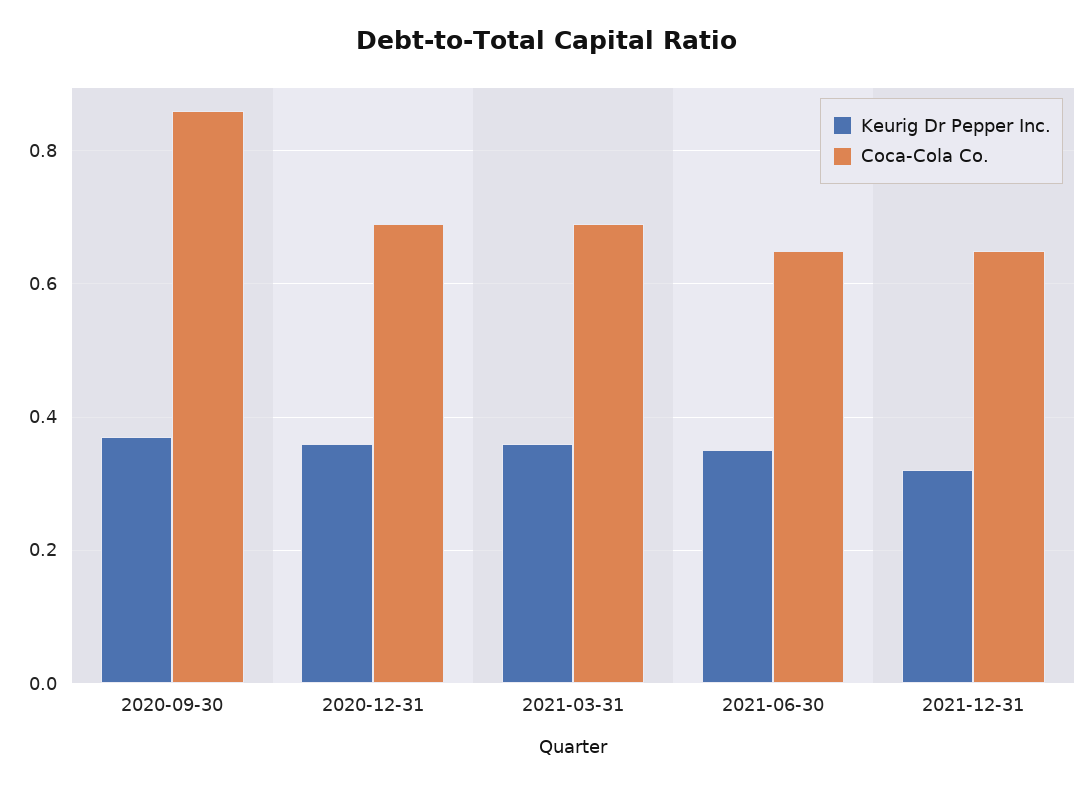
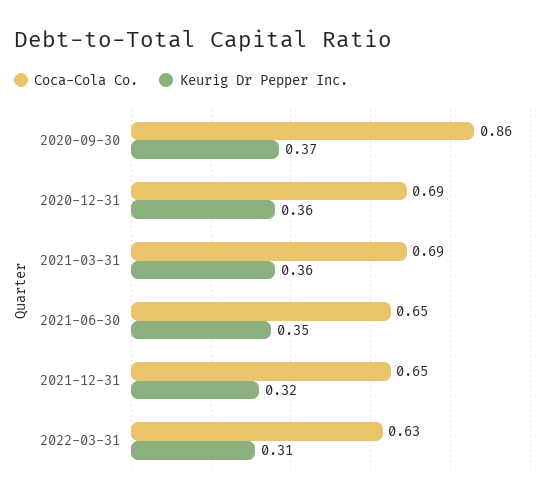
Coca-Cola Co., 2022-03-31: none -> 0.63
Keurig Dr Pepper Inc., 2022-03-31: none -> 0.31

